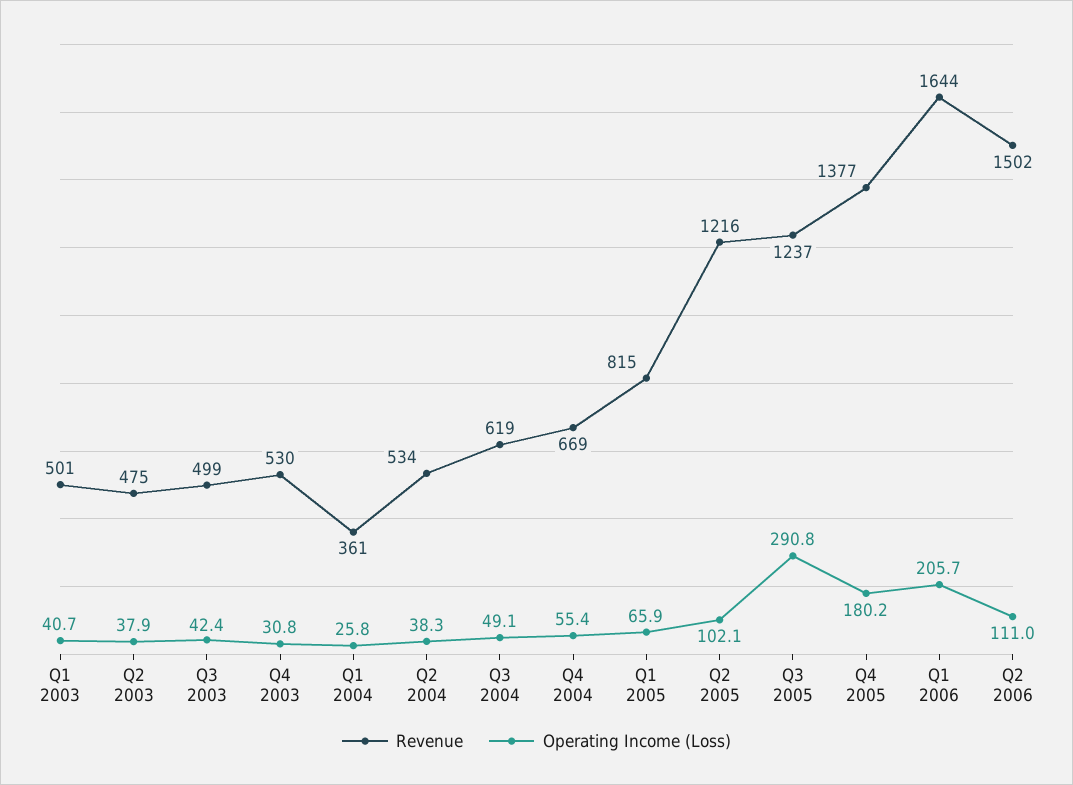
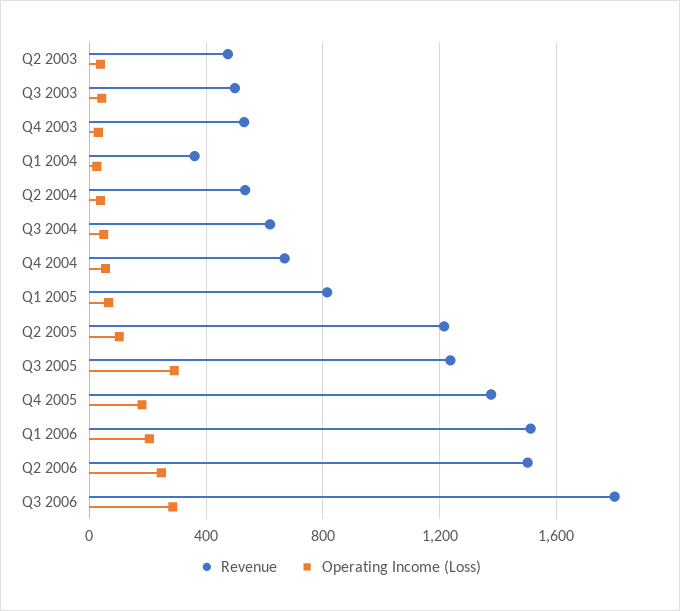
Revenue, Q1 2003: 501 -> none
Operating Income (Loss), Q1 2003: 40.7 -> none
Revenue, Q1 2006: 1644 -> 1500
Operating Income (Loss), Q2 2006: 111 -> 250
Revenue, Q3 2006: none -> 1800
Operating Income (Loss), Q3 2006: none -> 300

